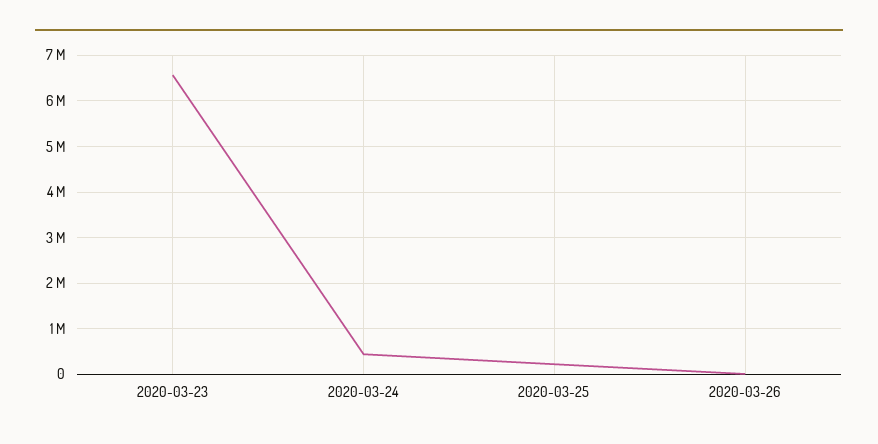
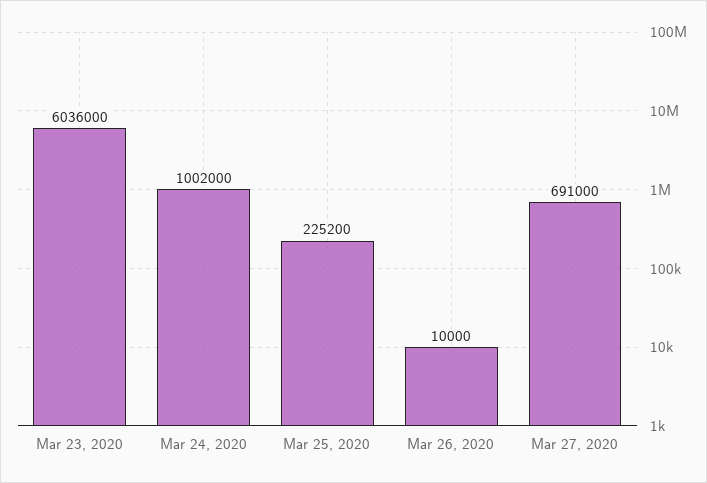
2020-03-23: 6600000 -> 6036000
2020-03-24: 400000 -> 1002000
Mar 27, 2020: none -> 691000

